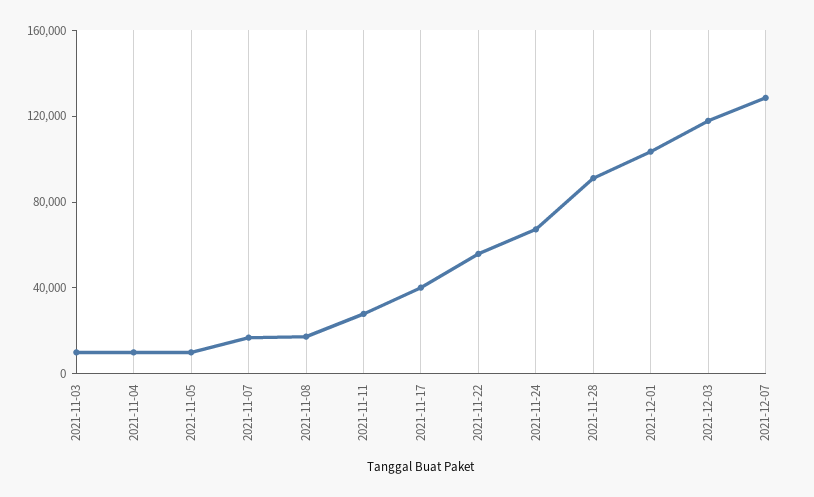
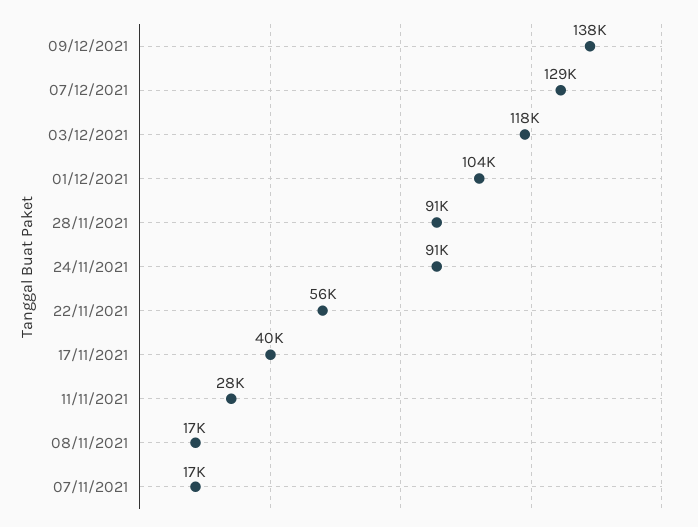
2021-11-03: 10000 -> none
2021-11-04: 10000 -> none
2021-11-05: 10000 -> none
2021-11-24: 70000 -> 91000
09/12/2021: none -> 138000

